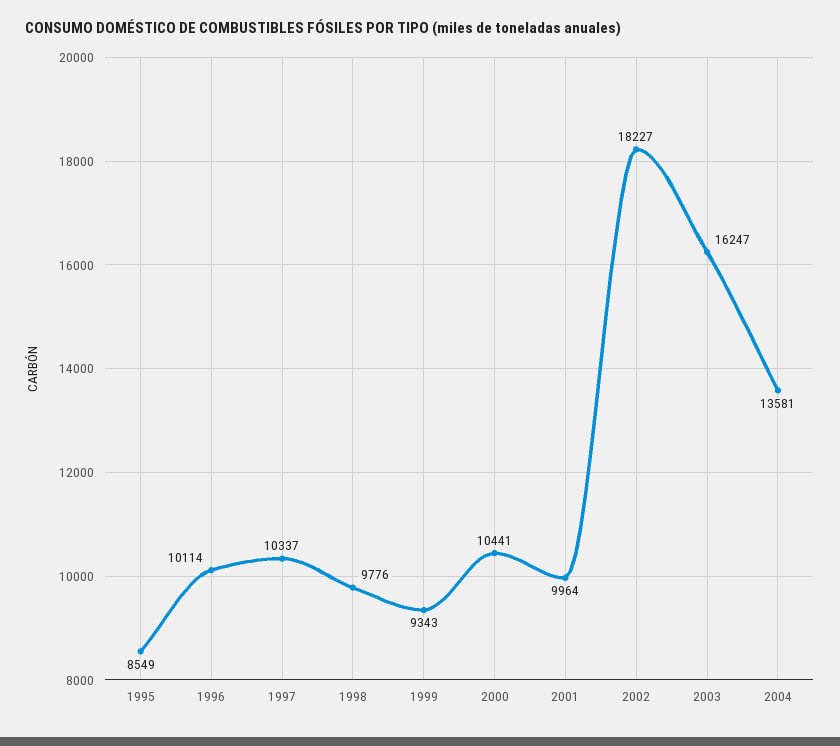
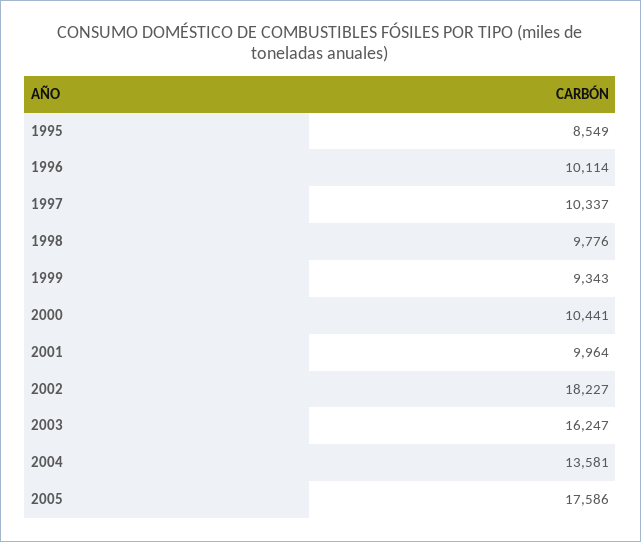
2005: none -> 17586

